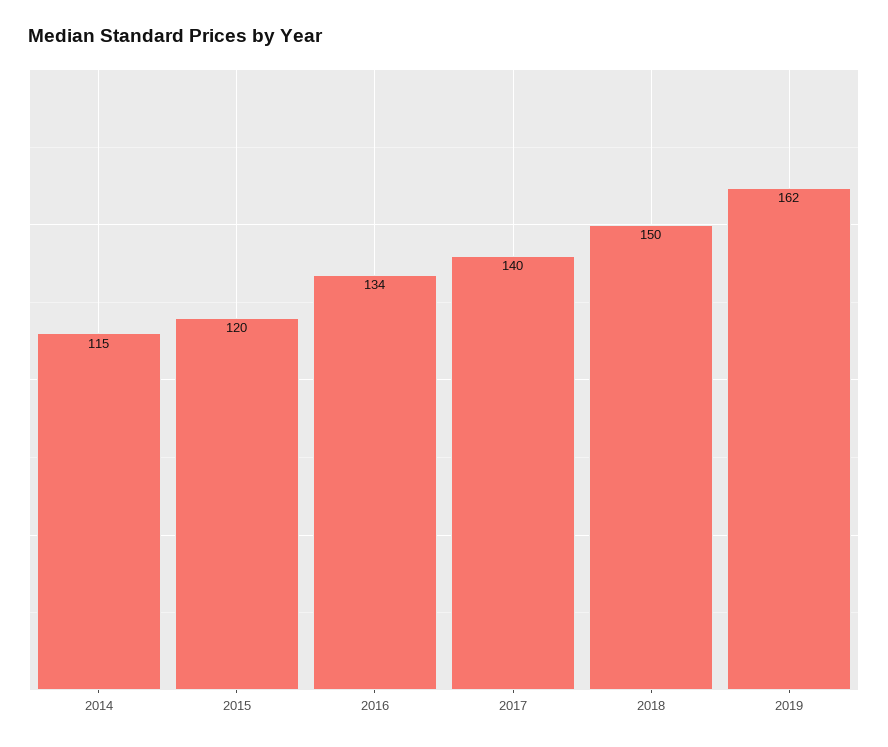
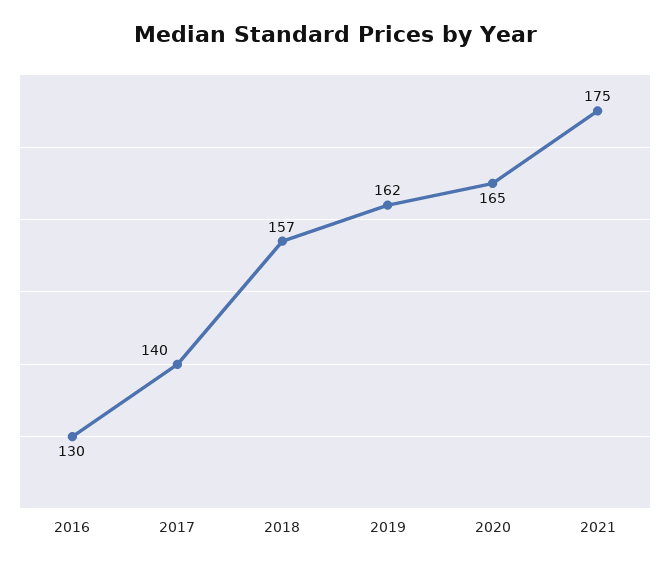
2014: 115 -> none
2015: 120 -> none
2016: 134 -> 130
2018: 150 -> 157
2020: none -> 165
2021: none -> 175

